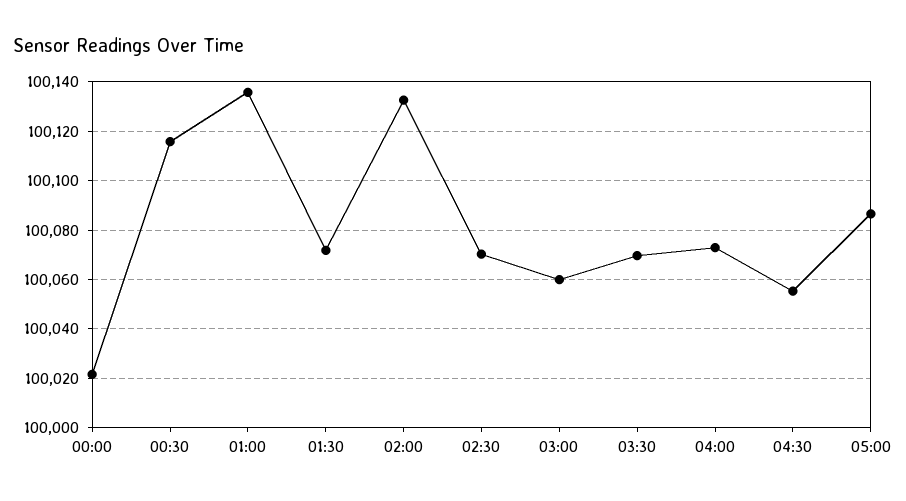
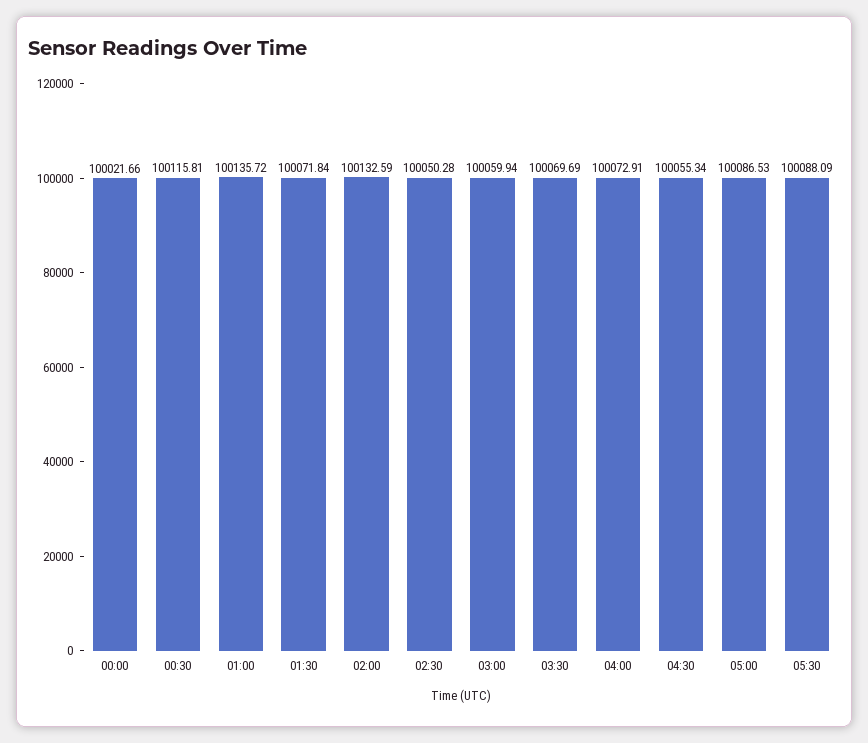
02:30: 100070 -> 100050.28
05:30: none -> 100088.09

